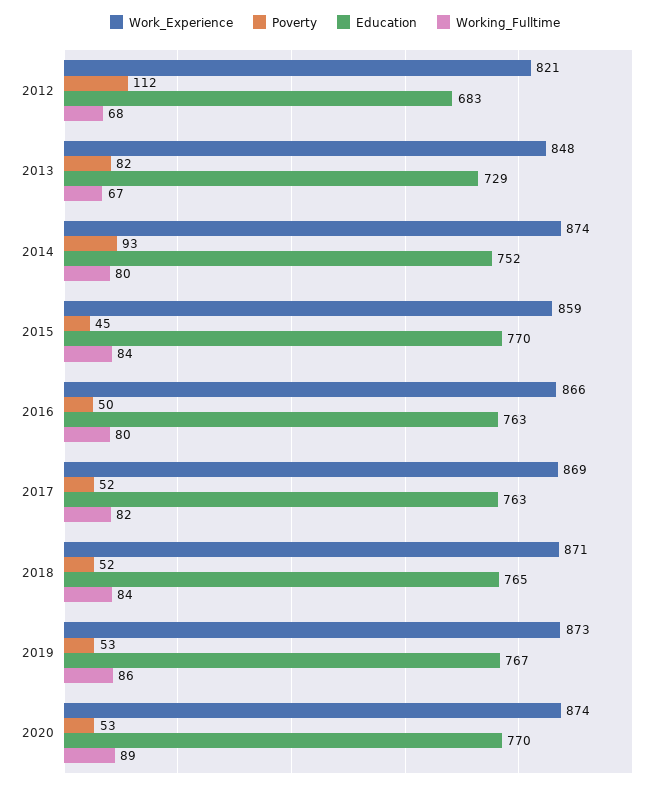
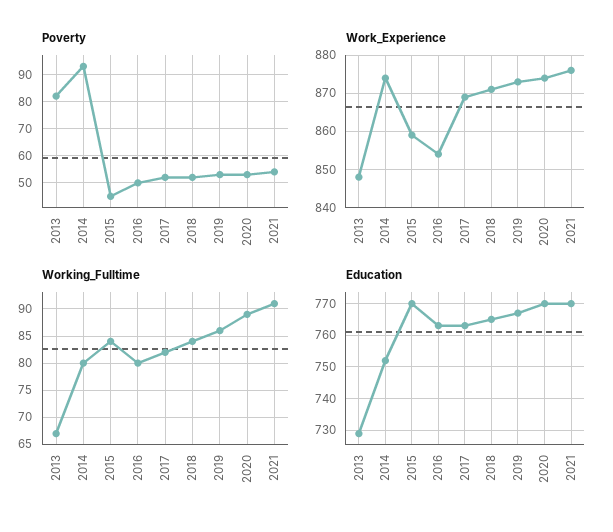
Work_Experience, 2012: 821 -> none
Poverty, 2012: 112 -> none
Education, 2012: 683 -> none
Working_Fulltime, 2012: 68 -> none
Work_Experience, 2016: 866 -> 855
Poverty, 2021: none -> 55
Work_Experience, 2021: none -> 875
Working_Fulltime, 2021: none -> 90
Education, 2021: none -> 770

